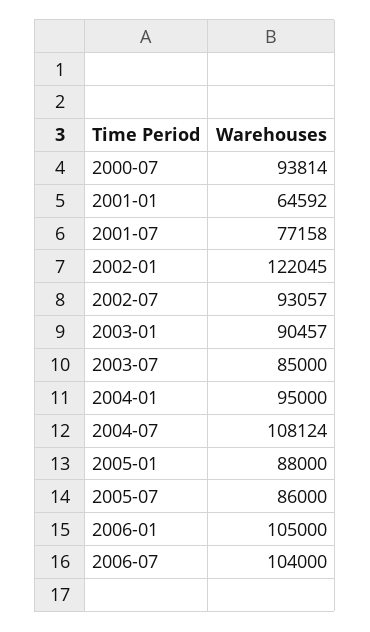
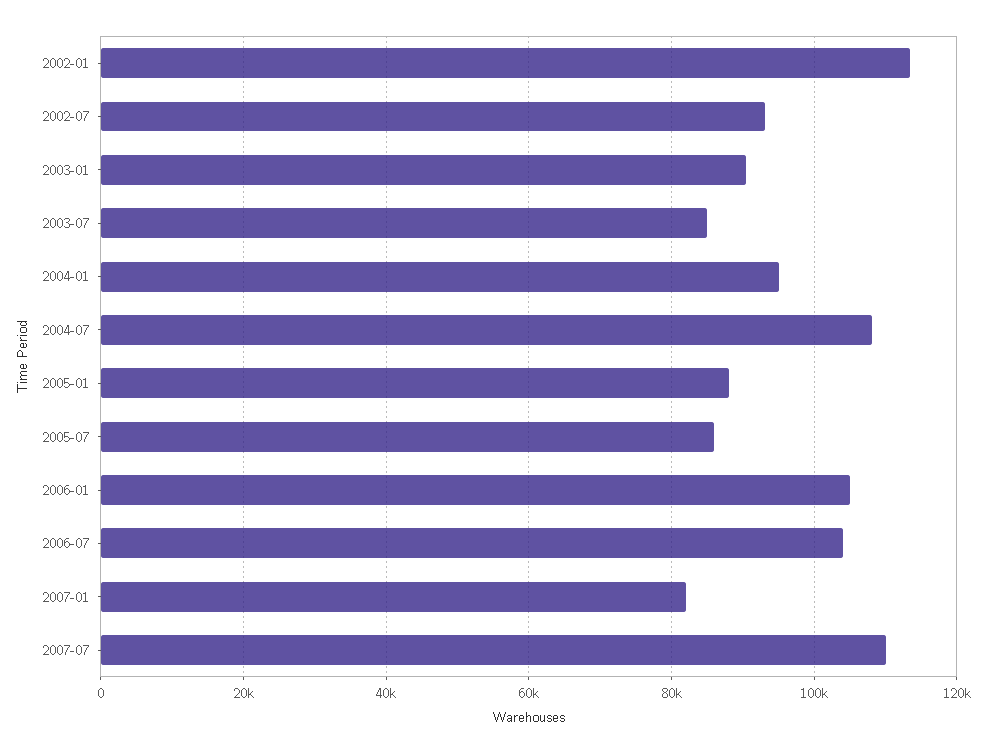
2000-07: 93814 -> none
2001-01: 64592 -> none
2001-07: 77158 -> none
2002-01: 122045 -> 114000
2007-01: none -> 82000
2007-07: none -> 110000

